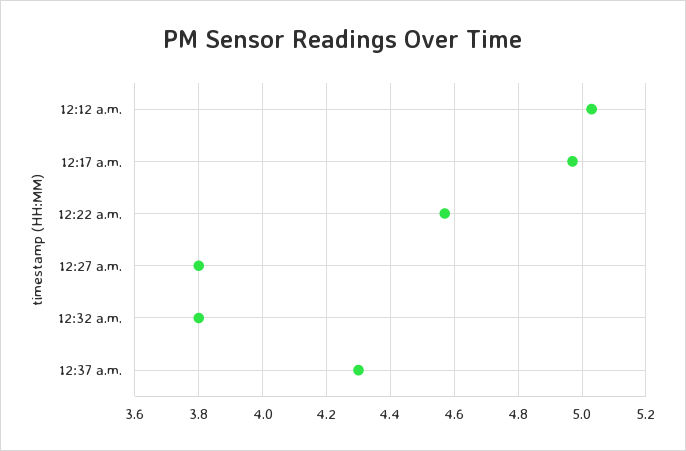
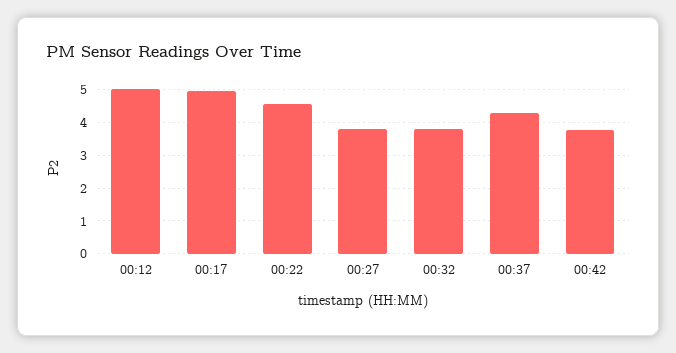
00:42: none -> 3.8

